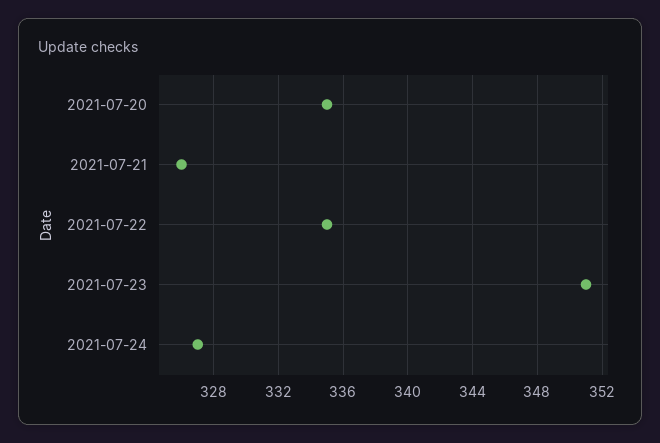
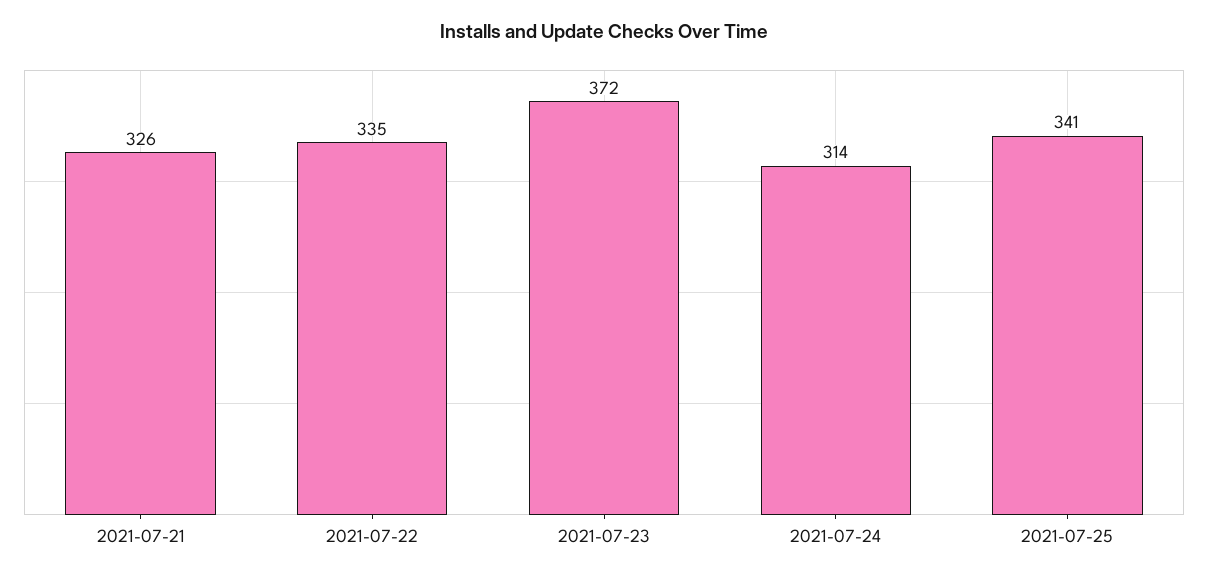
2021-07-20: 335 -> none
2021-07-23: 351 -> 372
2021-07-24: 327 -> 314
2021-07-25: none -> 341

